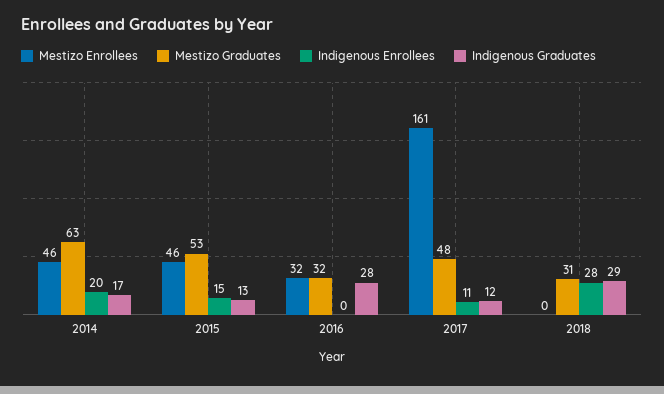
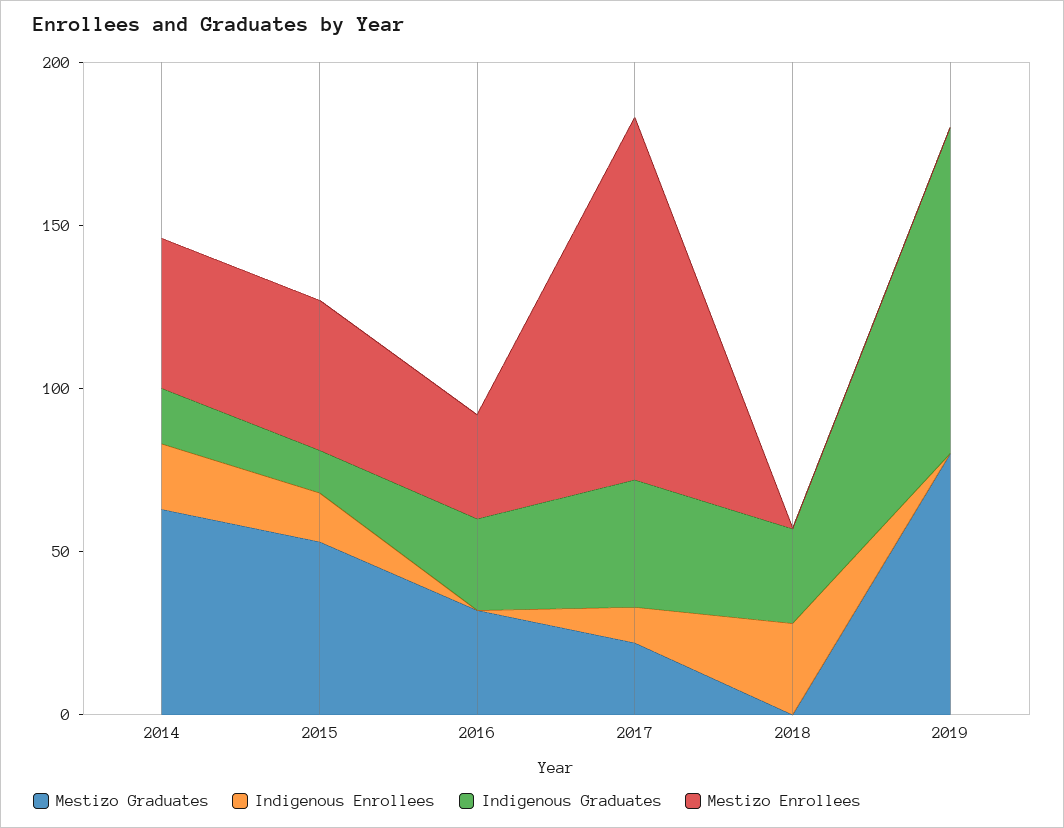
Mestizo Enrollees, 2017: 161 -> 110
Mestizo Graduates, 2017: 48 -> 20
Indigenous Graduates, 2017: 12 -> 40
Mestizo Graduates, 2018: 31 -> 0
Mestizo Graduates, 2019: none -> 80
Indigenous Enrollees, 2019: none -> 0
Indigenous Graduates, 2019: none -> 100
Mestizo Enrollees, 2019: none -> 0

